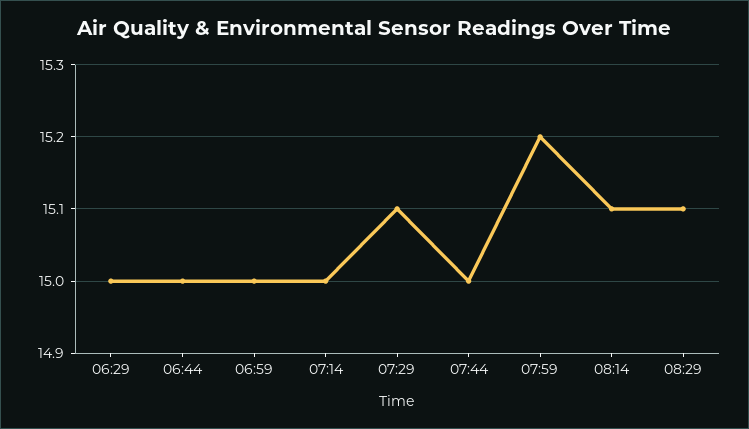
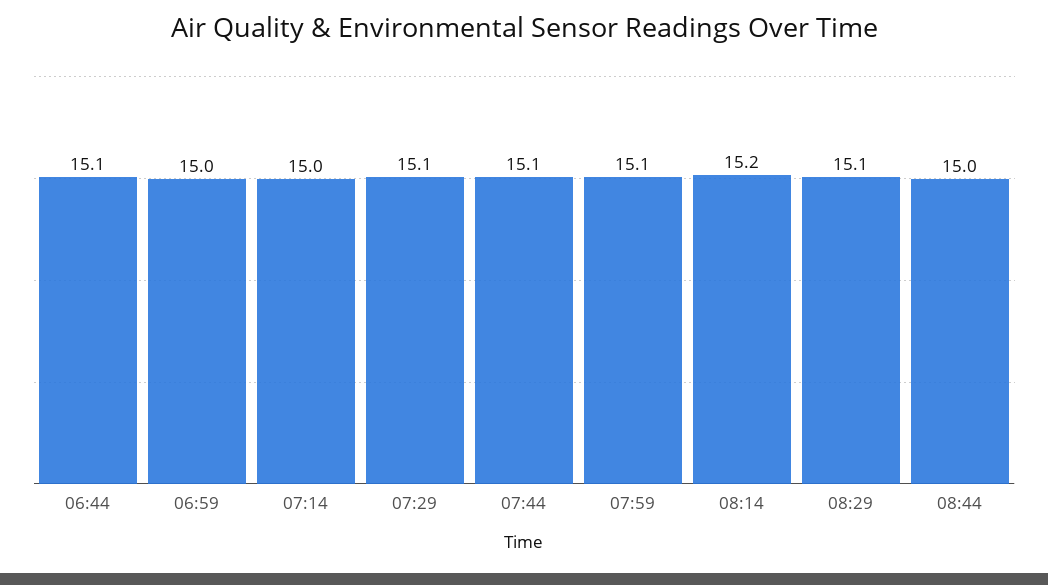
06:29: 15 -> none
06:44: 15 -> 15.1
07:44: 15 -> 15.1
07:59: 15.2 -> 15.1
08:14: 15.1 -> 15.2
08:44: none -> 15

